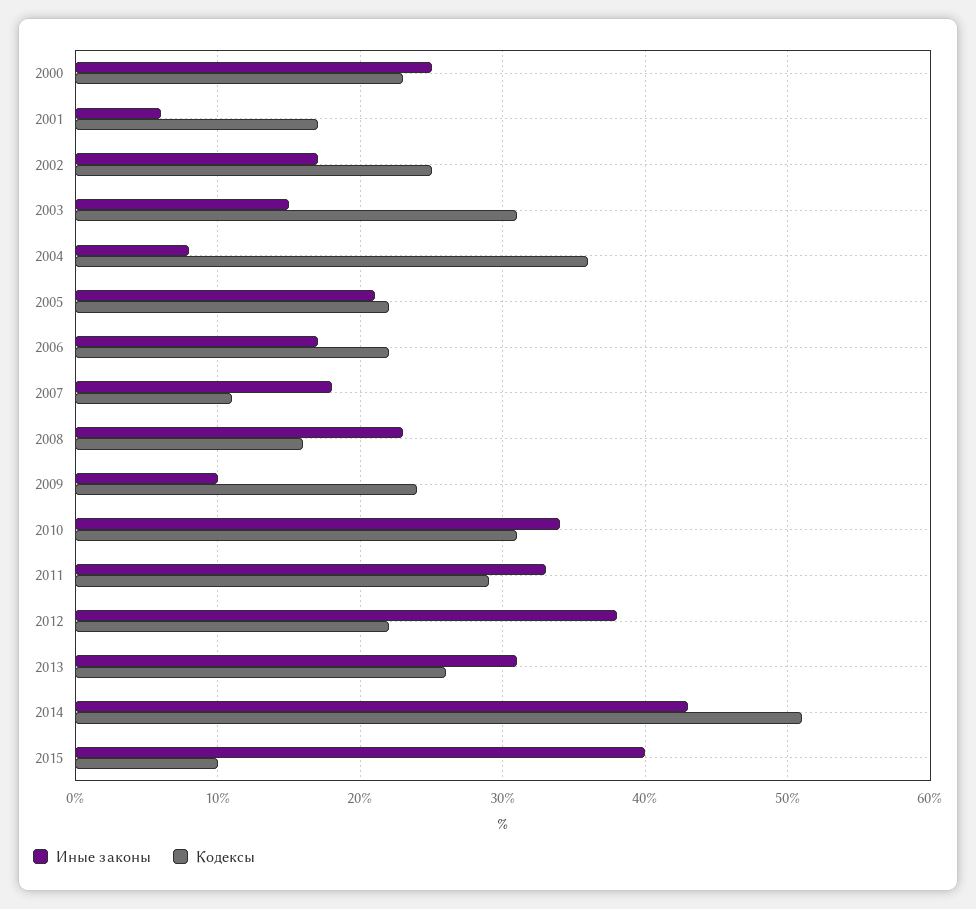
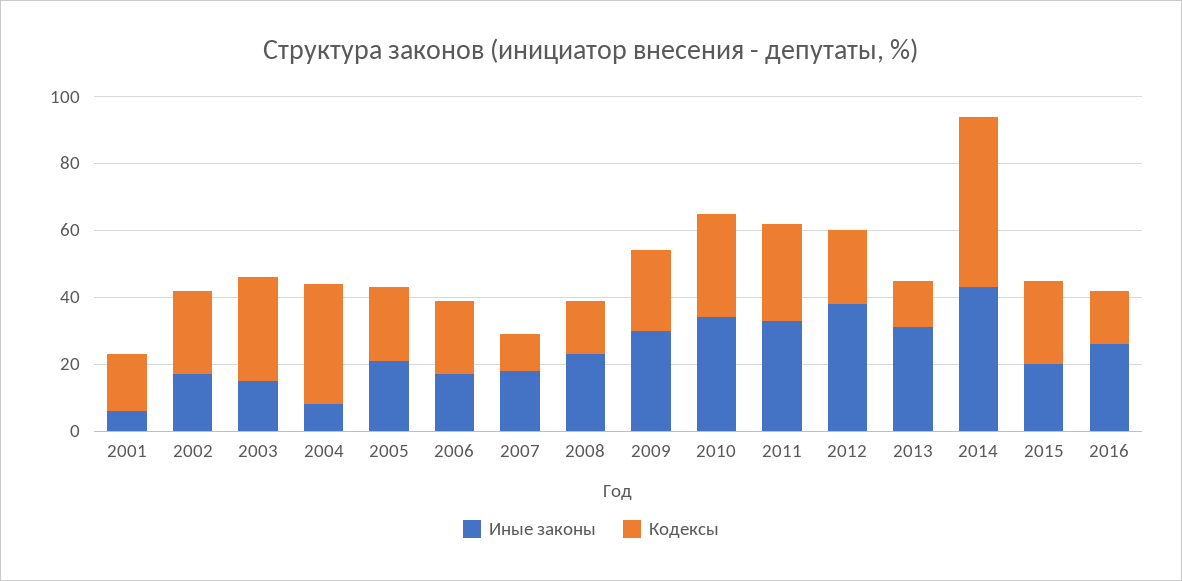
Иные законы, 2000: 25 -> none
Кодексы, 2000: 23 -> none
Иные законы, 2009: 10 -> 30
Кодексы, 2013: 26 -> 15
Иные законы, 2015: 40 -> 20
Кодексы, 2015: 10 -> 25
Иные законы, 2016: none -> 25
Кодексы, 2016: none -> 15

